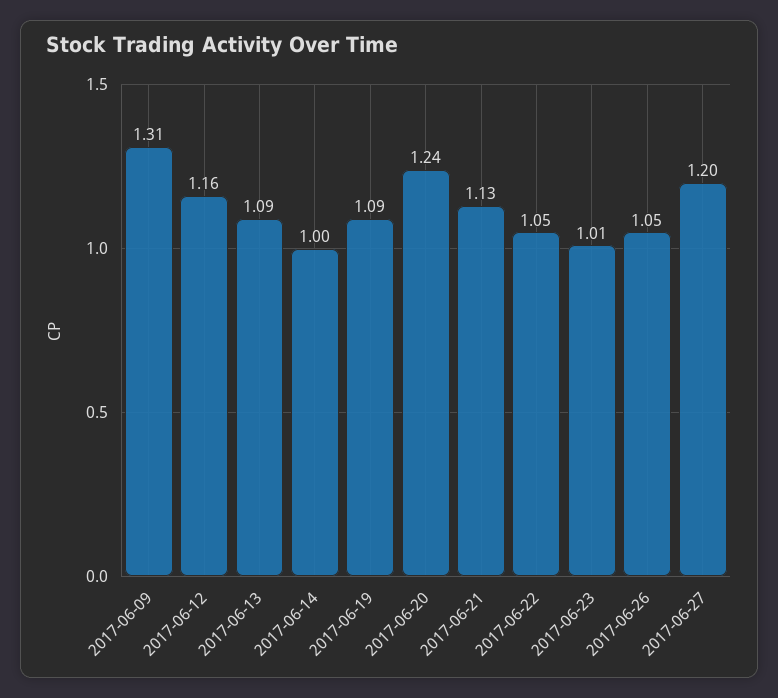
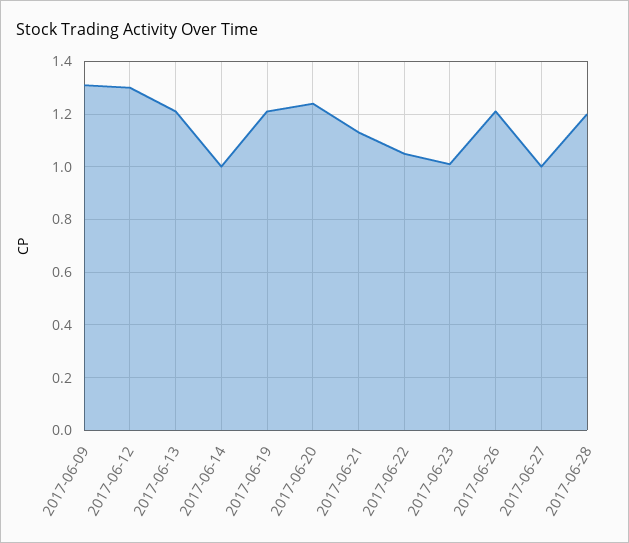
2017-06-12: 1.16 -> 1.3
2017-06-13: 1.09 -> 1.2
2017-06-19: 1.09 -> 1.2
2017-06-26: 1.05 -> 1.2
2017-06-27: 1.2 -> 1
2017-06-28: none -> 1.2

